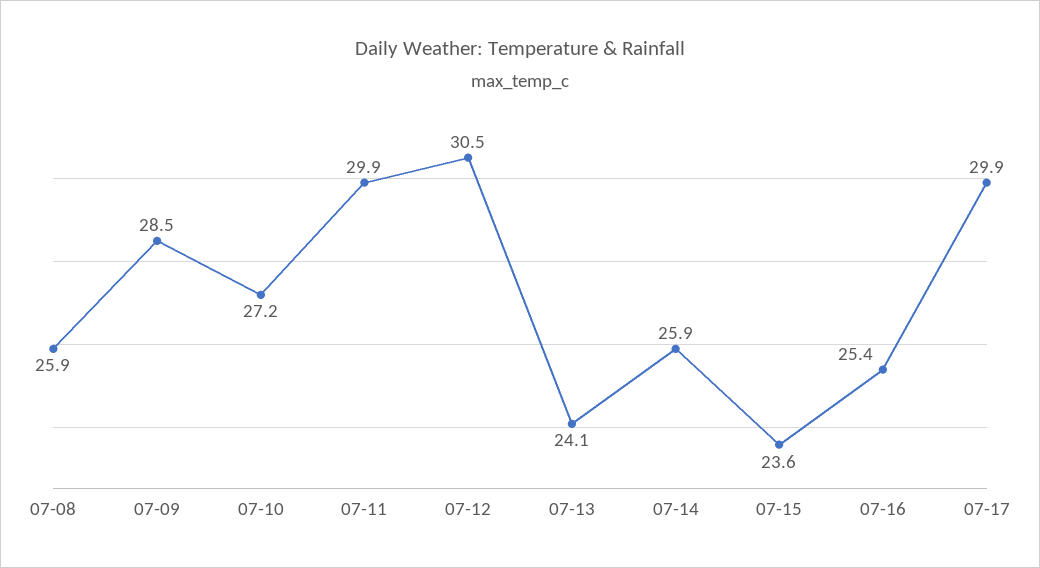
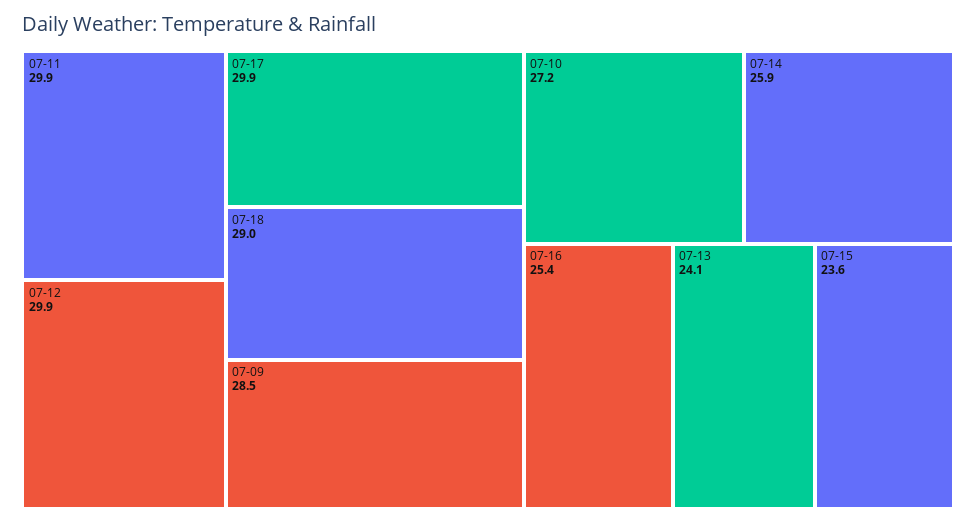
07-08: 25.9 -> none
07-12: 30.5 -> 29.9
07-18: none -> 29

